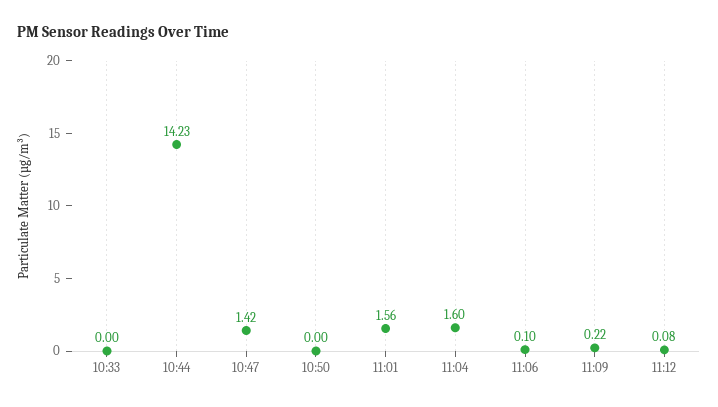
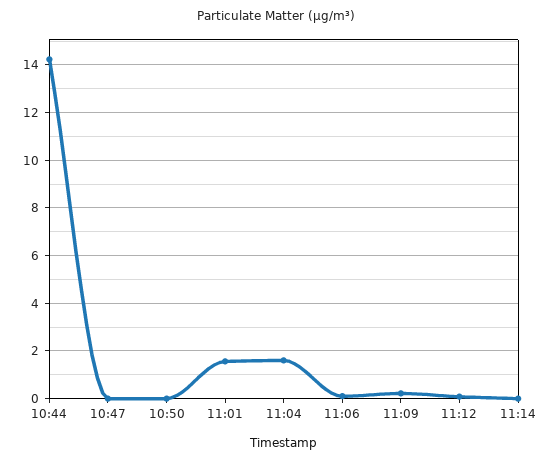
10:33: 0 -> none
10:47: 1.42 -> 0
11:14: none -> 0

